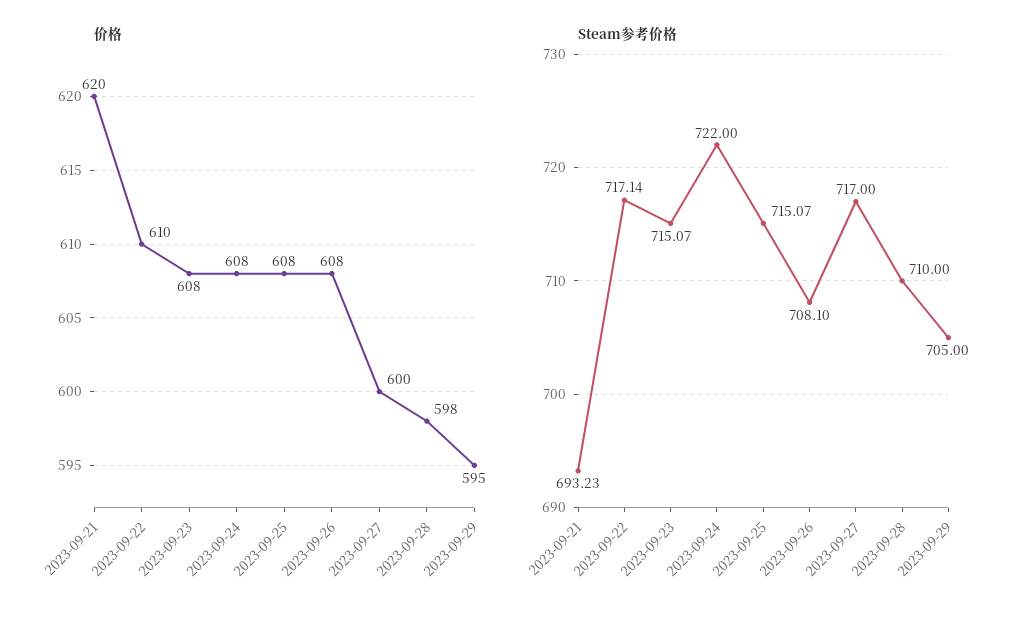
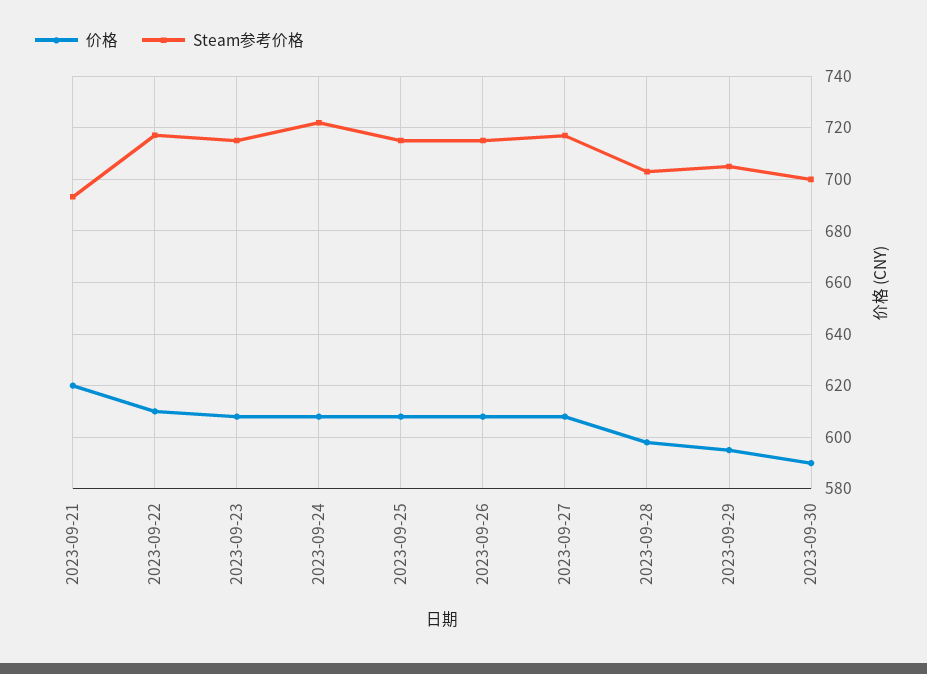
价格, 2023-09-27: 600 -> 607.5
Steam参考价格, 2023-09-26: 708.1 -> 715
Steam参考价格, 2023-09-28: 710 -> 702.5
价格, 2023-09-30: none -> 590
Steam参考价格, 2023-09-30: none -> 700

